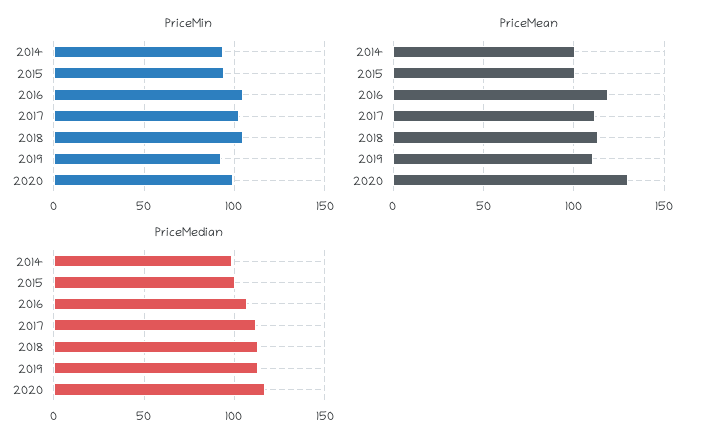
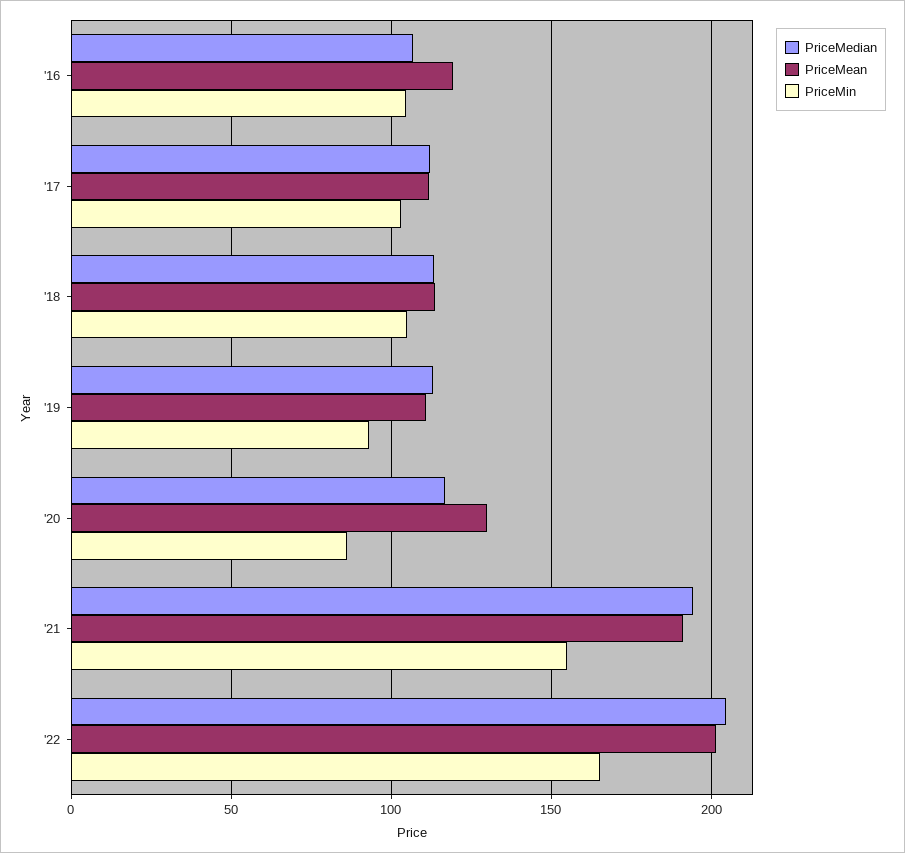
PriceMin, 2014: 95 -> none
PriceMin, 2015: 95 -> none
PriceMin, 2020: 100 -> 85
PriceMean, 2014: 100 -> none
PriceMean, 2015: 100 -> none
PriceMedian, 2014: 100 -> none
PriceMedian, 2015: 100 -> none
PriceMedian, '21: none -> 195
PriceMean, '21: none -> 190
PriceMin, '21: none -> 155
PriceMedian, '22: none -> 205
PriceMean, '22: none -> 200
PriceMin, '22: none -> 165

